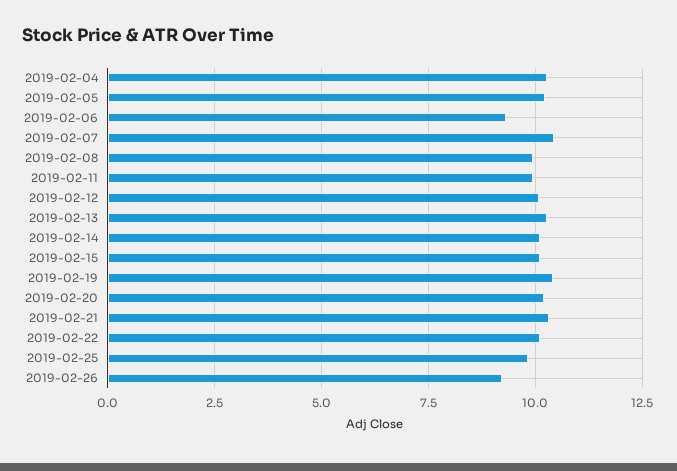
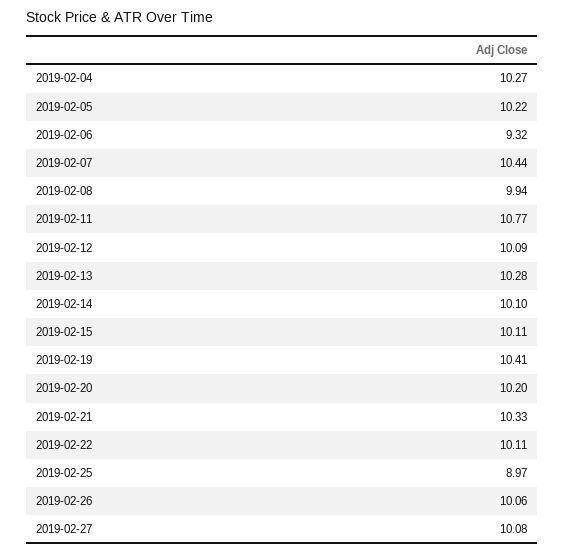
2019-02-11: 10 -> 10.77
2019-02-25: 9.75 -> 8.97
2019-02-26: 9.25 -> 10.06
2019-02-27: none -> 10.08

